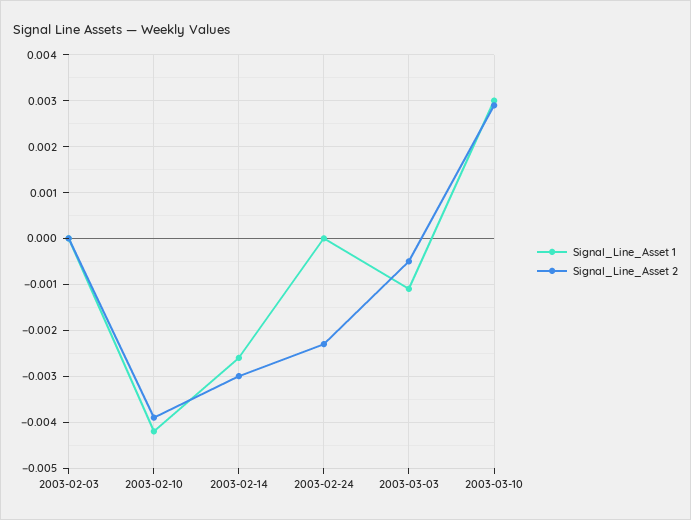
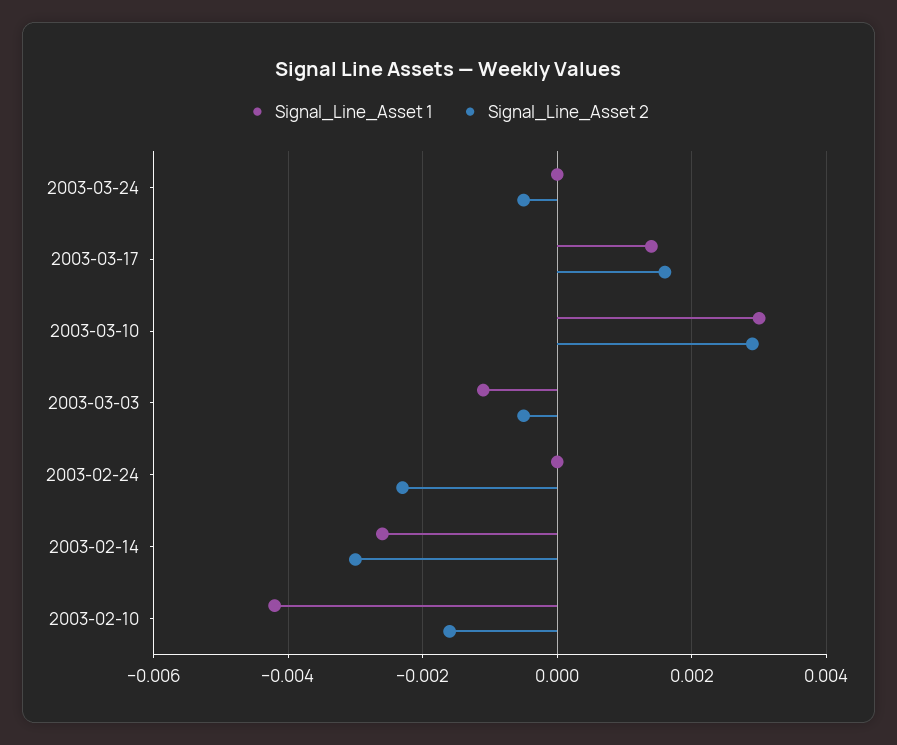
Signal_Line_Asset 1, 2003-02-03: 0 -> none
Signal_Line_Asset 2, 2003-02-03: 0 -> none
Signal_Line_Asset 2, 2003-02-10: -0.004 -> -0.0015
Signal_Line_Asset 1, 2003-03-24: none -> 0
Signal_Line_Asset 2, 2003-03-24: none -> -0.0005
Signal_Line_Asset 1, 2003-03-17: none -> 0.0015
Signal_Line_Asset 2, 2003-03-17: none -> 0.0015

